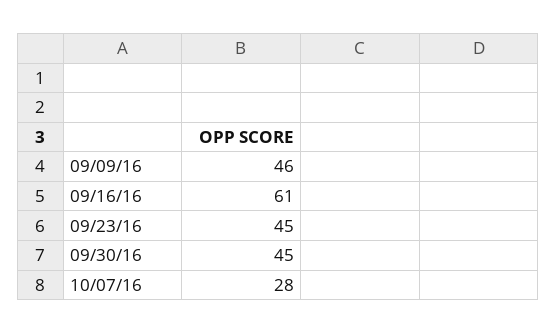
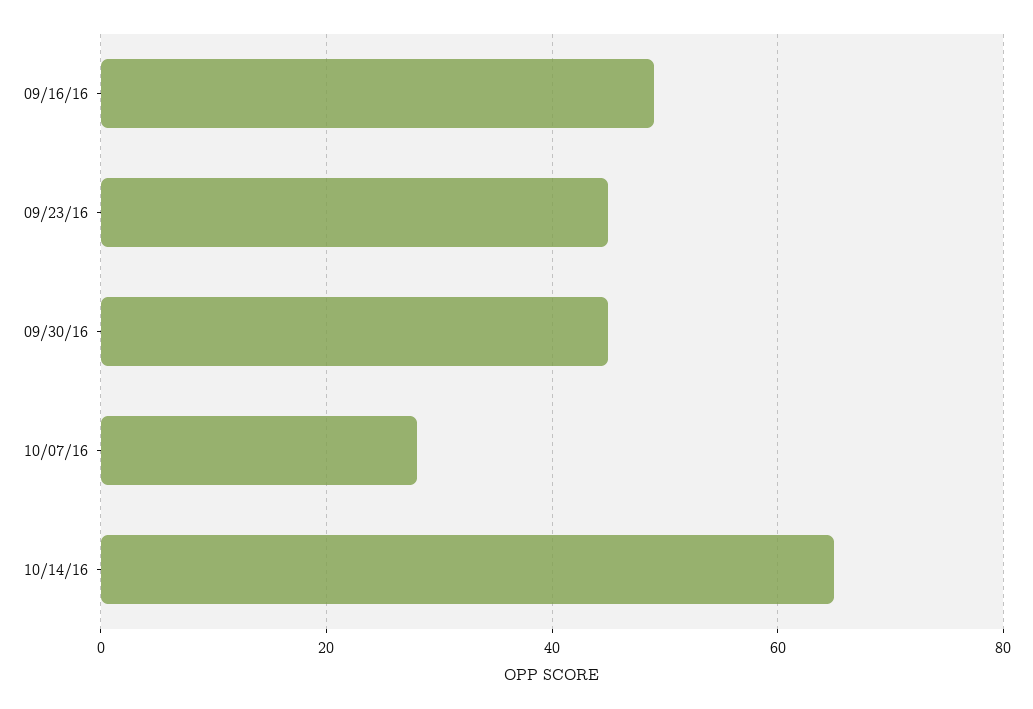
09/09/16: 46 -> none
09/16/16: 61 -> 50
10/14/16: none -> 65

